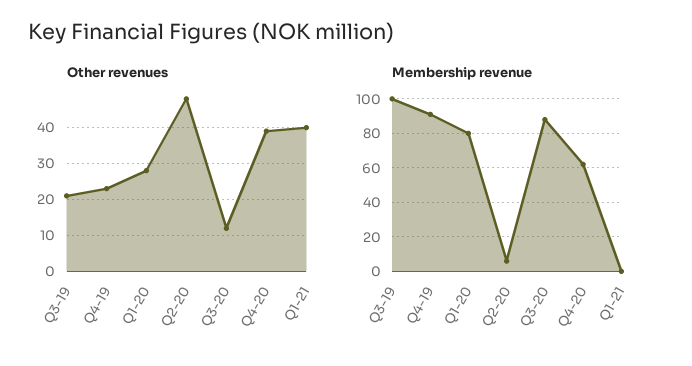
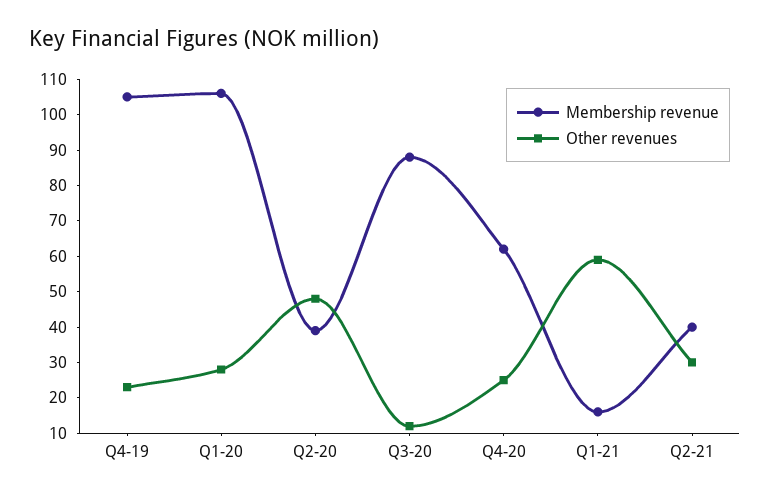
Other revenues, Q3-19: 20 -> none
Other revenues, Q4-20: 40 -> 25
Other revenues, Q1-21: 40 -> 60
Membership revenue, Q3-19: 100 -> none
Membership revenue, Q4-19: 90 -> 105
Membership revenue, Q1-20: 80 -> 105
Membership revenue, Q2-20: 5 -> 40
Membership revenue, Q1-21: 0 -> 15
Membership revenue, Q2-21: none -> 40
Other revenues, Q2-21: none -> 30

